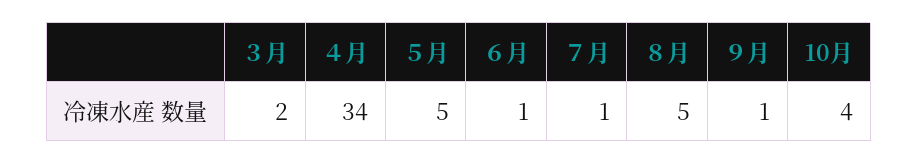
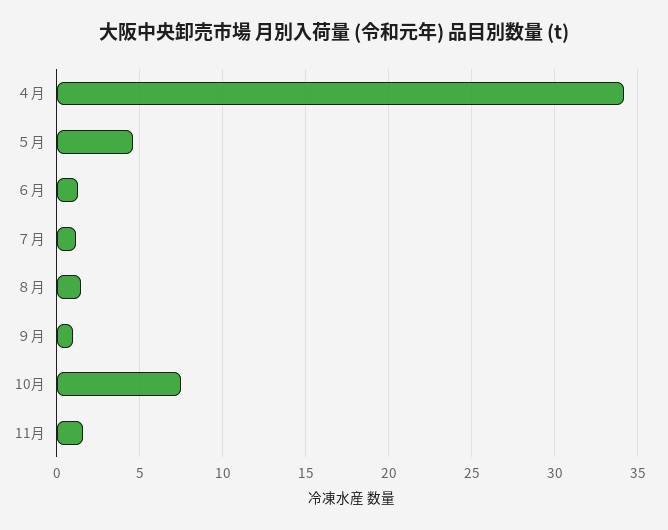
３月: 2 -> none
８月: 5 -> 1.5
10月: 4 -> 7.5
11月: none -> 1.5

